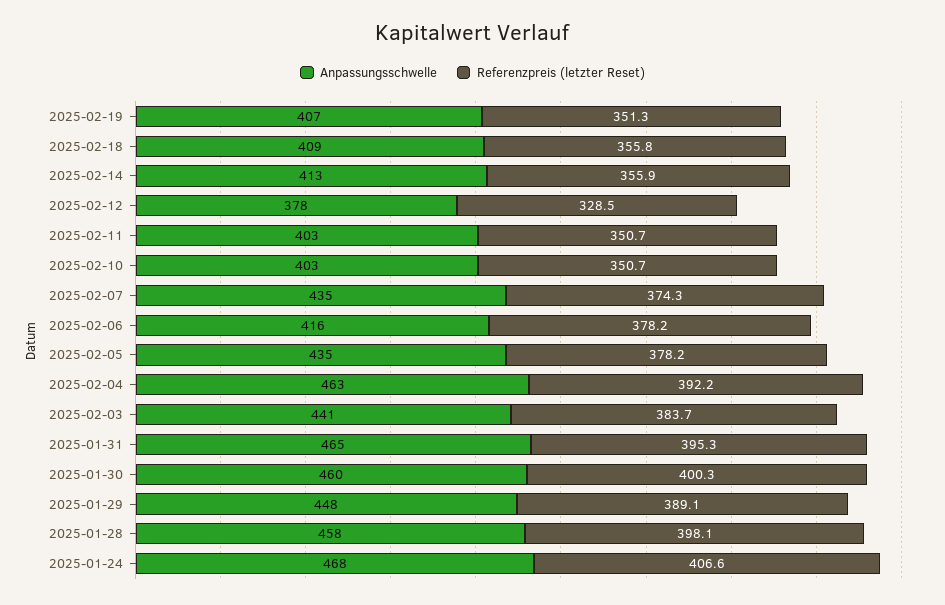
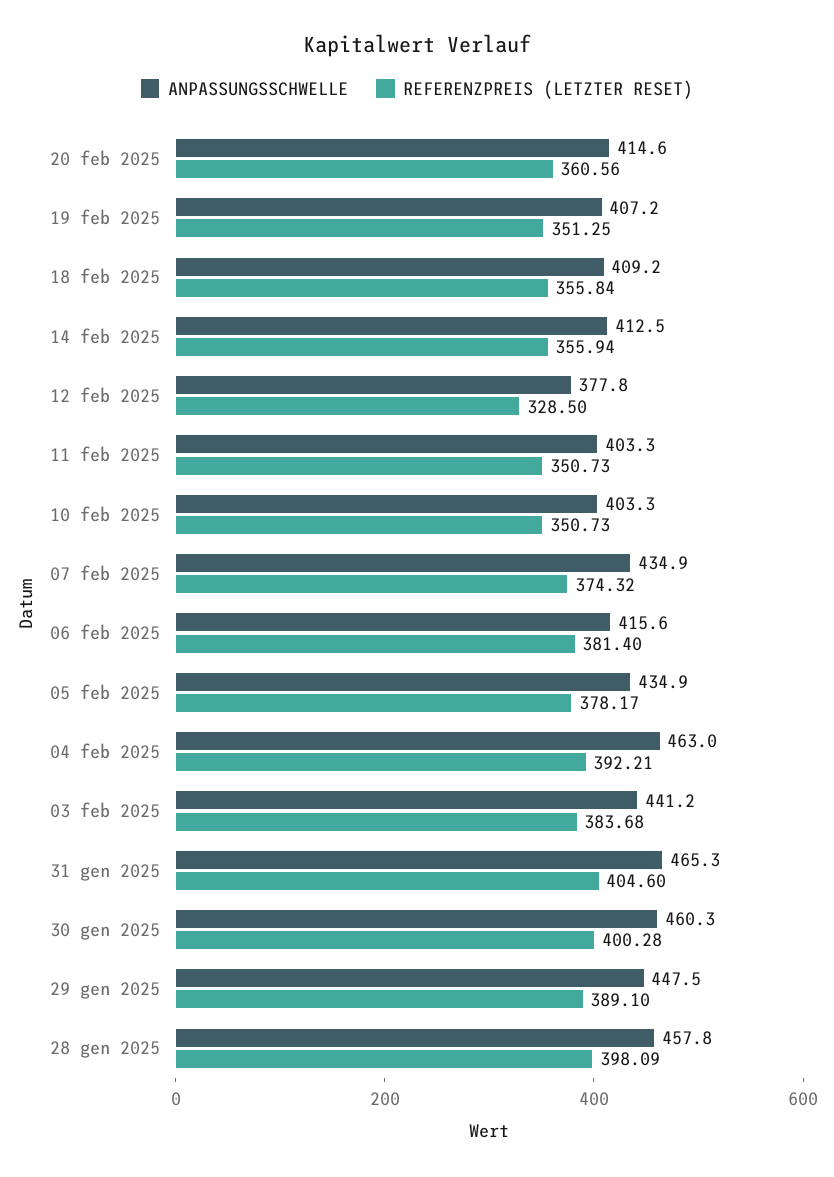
Referenzpreis (letzter Reset), 2025-02-06: 378.2 -> 381.4
Referenzpreis (letzter Reset), 2025-01-31: 395.3 -> 404.6
Anpassungsschwelle, 2025-01-24: 468 -> none
Referenzpreis (letzter Reset), 2025-01-24: 406.6 -> none
Anpassungsschwelle, 20 feb 2025: none -> 414.6
Referenzpreis (letzter Reset), 20 feb 2025: none -> 360.56

